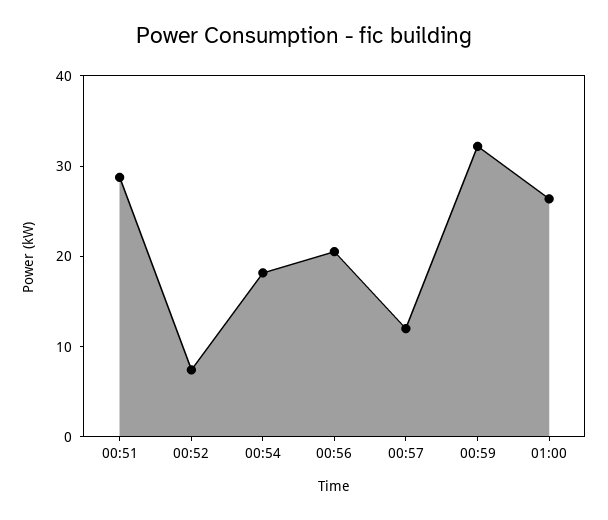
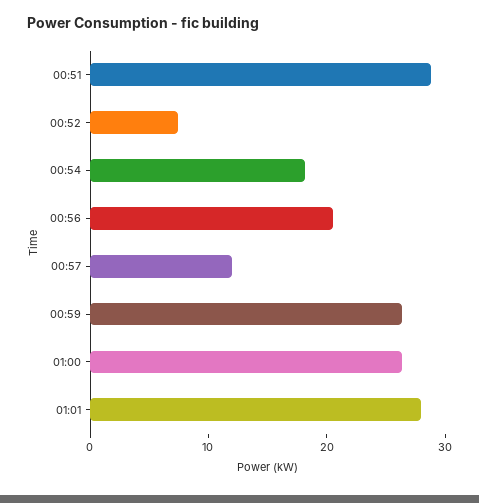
00:59: 32 -> 26
01:01: none -> 28

